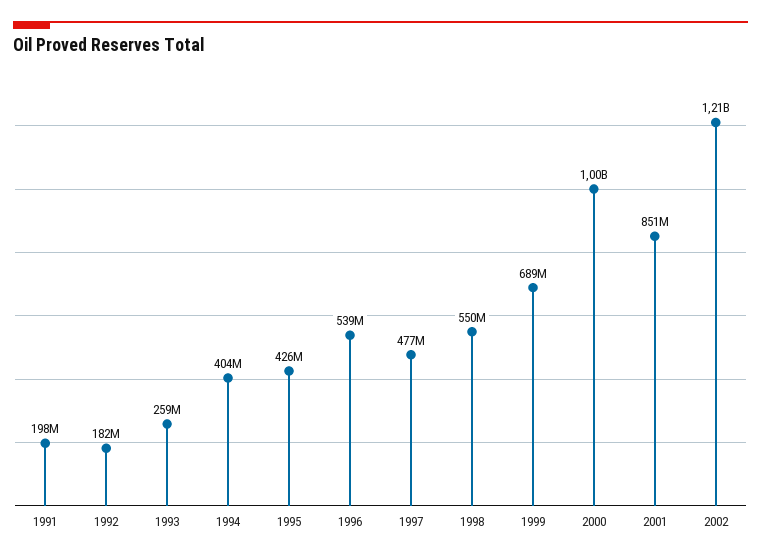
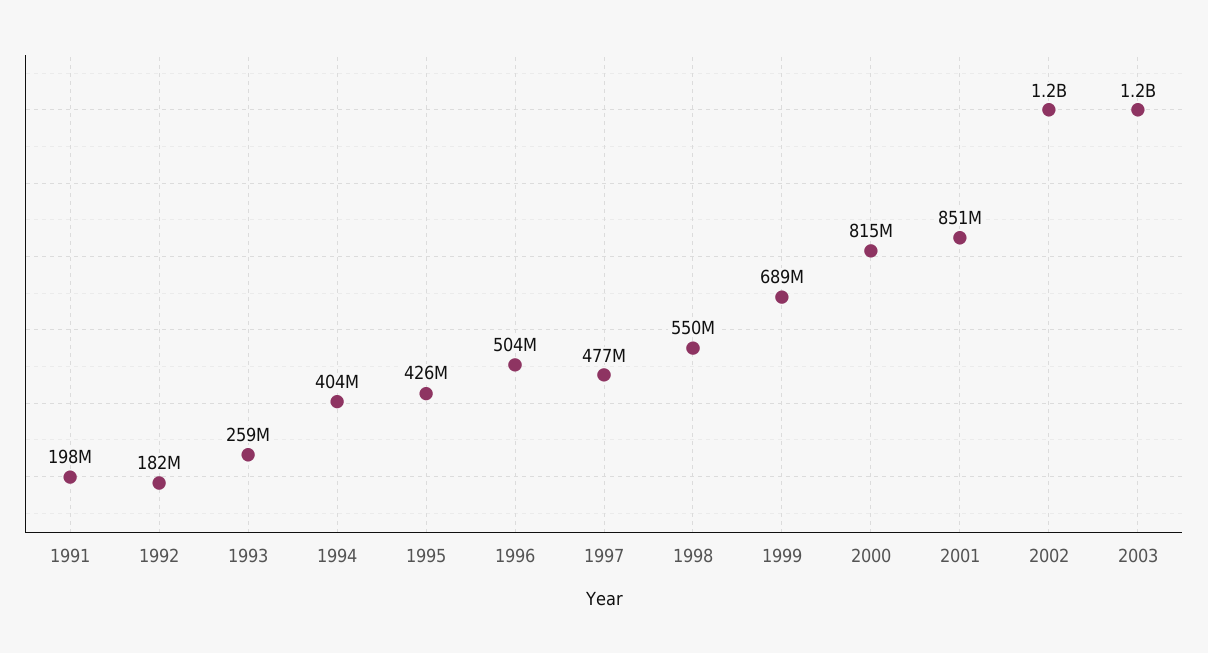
1996: 539000000 -> 504000000
2000: 1000000000 -> 815000000
2003: none -> 1200000000

